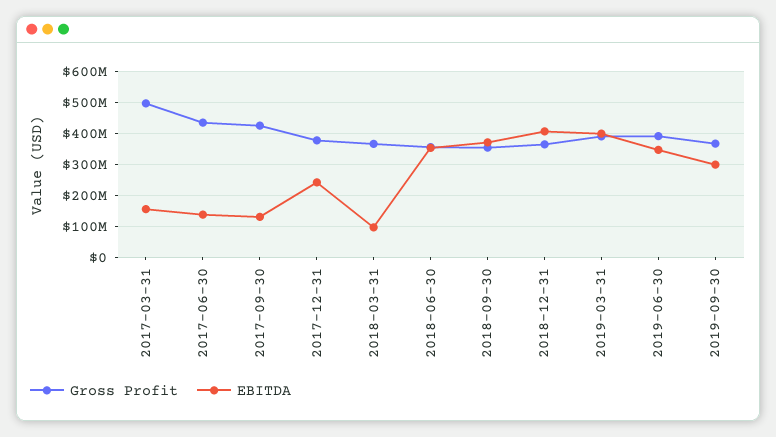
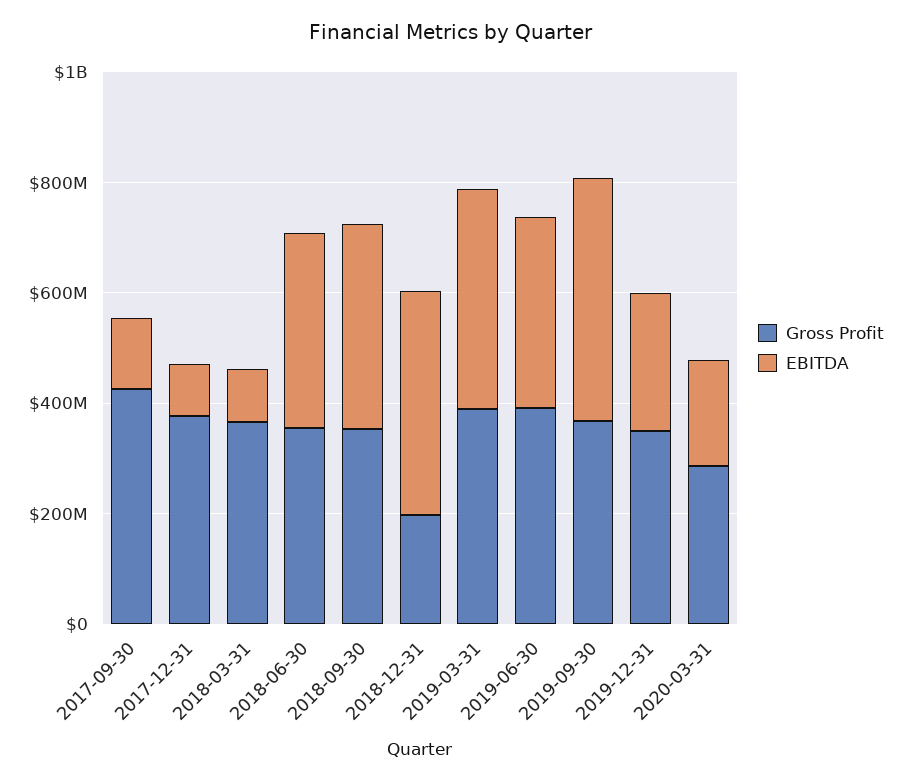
Gross Profit, 2017-03-31: 500000000 -> none
EBITDA, 2017-03-31: 160000000 -> none
Gross Profit, 2017-06-30: 440000000 -> none
EBITDA, 2017-06-30: 140000000 -> none
EBITDA, 2017-12-31: 240000000 -> 100000000
Gross Profit, 2018-12-31: 360000000 -> 200000000
EBITDA, 2019-09-30: 300000000 -> 450000000
Gross Profit, 2019-12-31: none -> 350000000
EBITDA, 2019-12-31: none -> 250000000
Gross Profit, 2020-03-31: none -> 300000000
EBITDA, 2020-03-31: none -> 200000000

